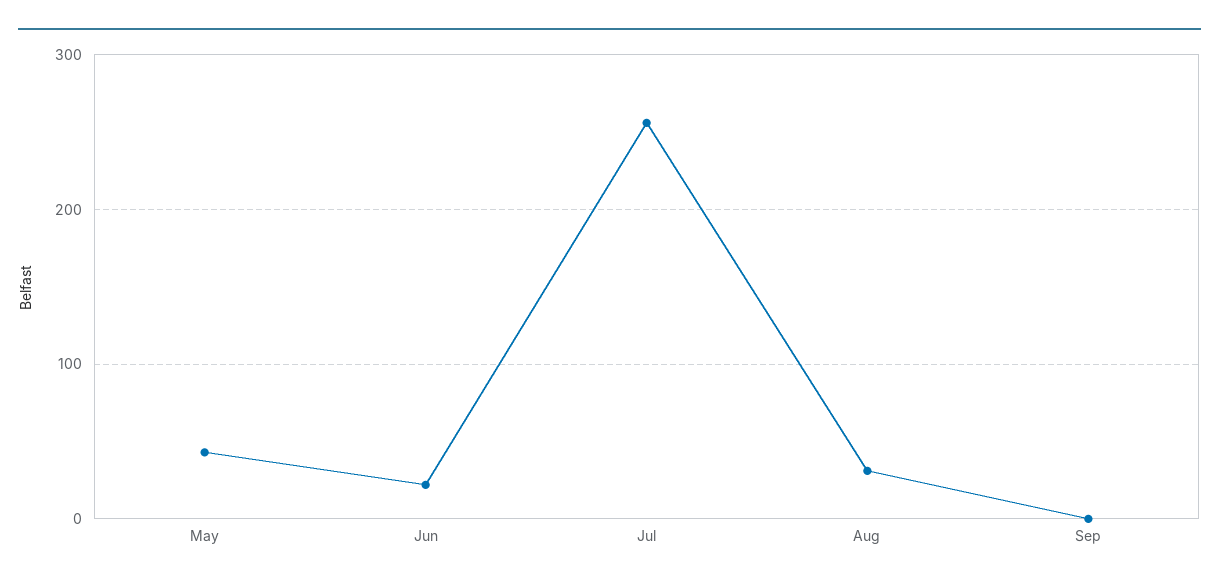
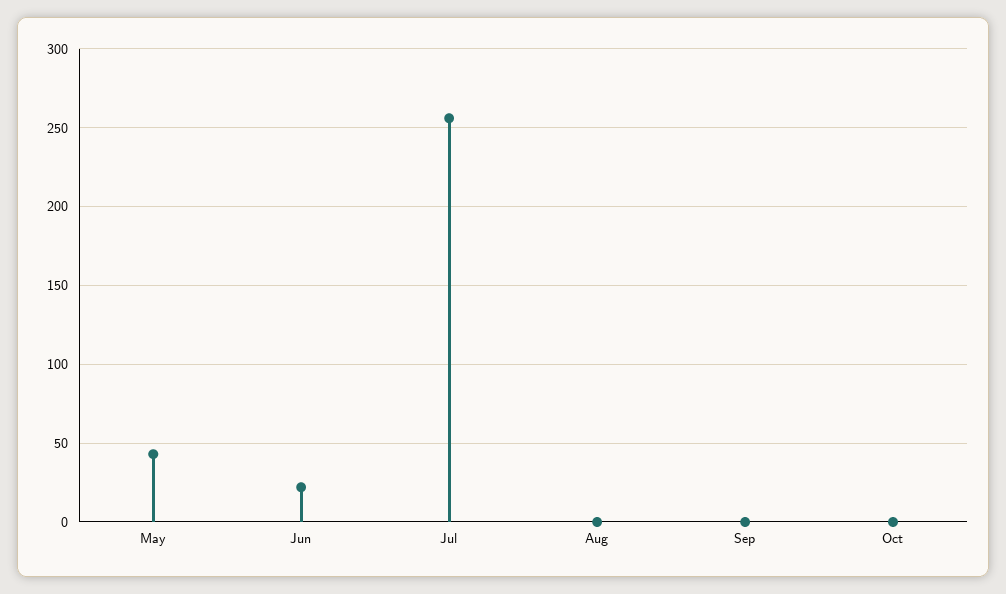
Aug: 30 -> 0
Oct: none -> 0

